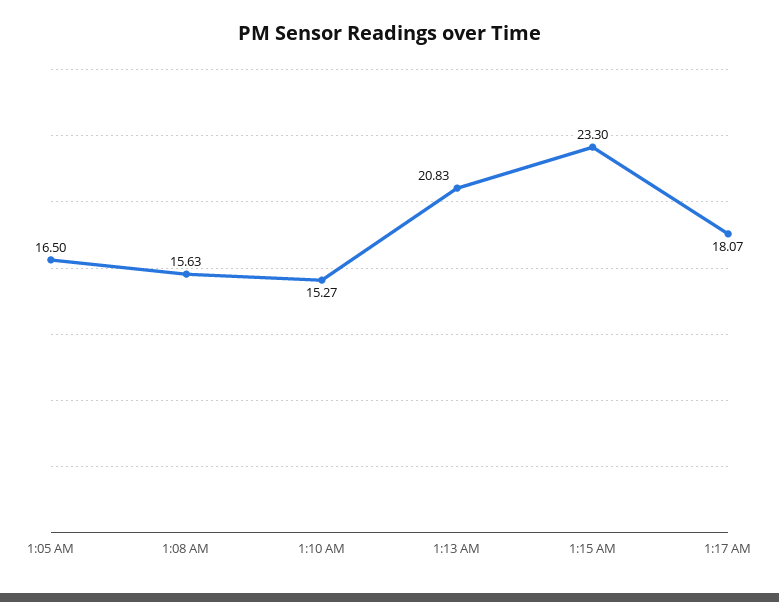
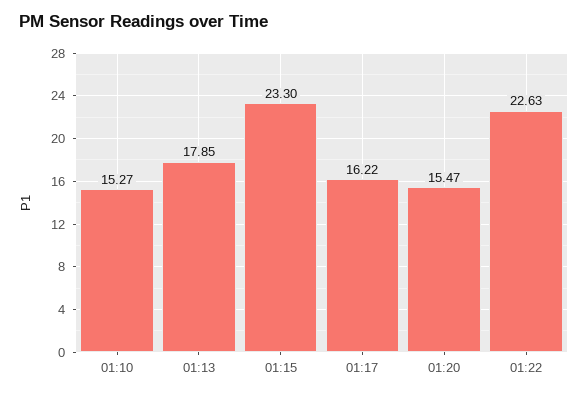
1:05 AM: 16.5 -> none
1:08 AM: 15.63 -> none
1:13 AM: 20.83 -> 17.85
1:17 AM: 18.07 -> 16.22
01:20: none -> 15.47
01:22: none -> 22.63

